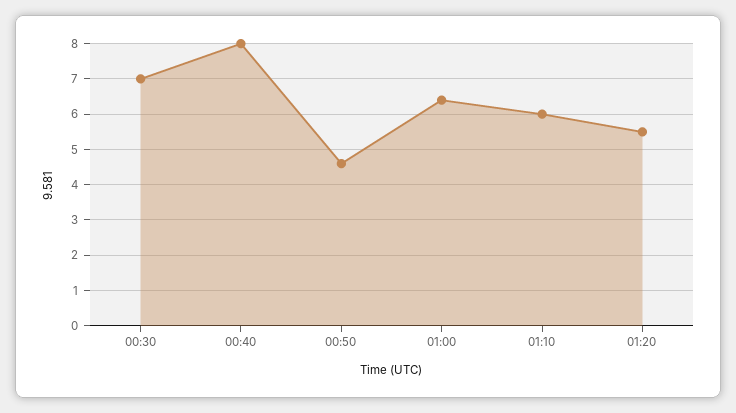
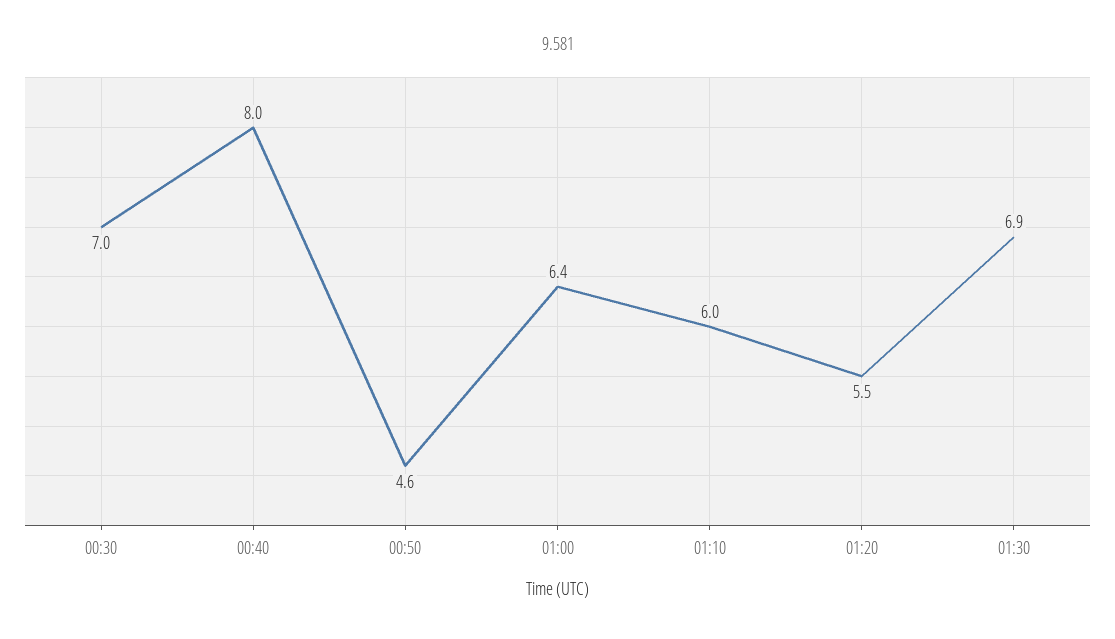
01:30: none -> 6.9

